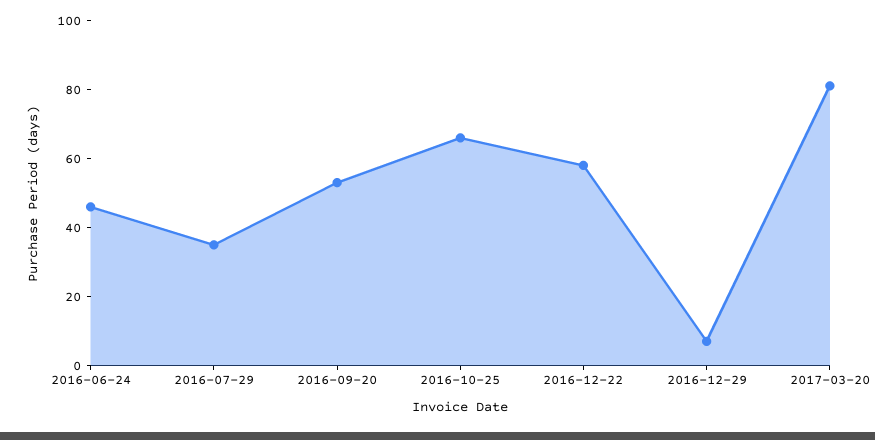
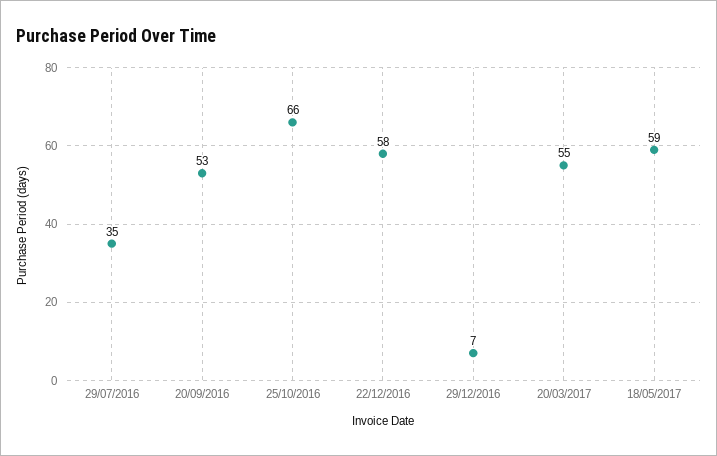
2016-06-24: 45 -> none
2017-03-20: 80 -> 55
18/05/2017: none -> 59

